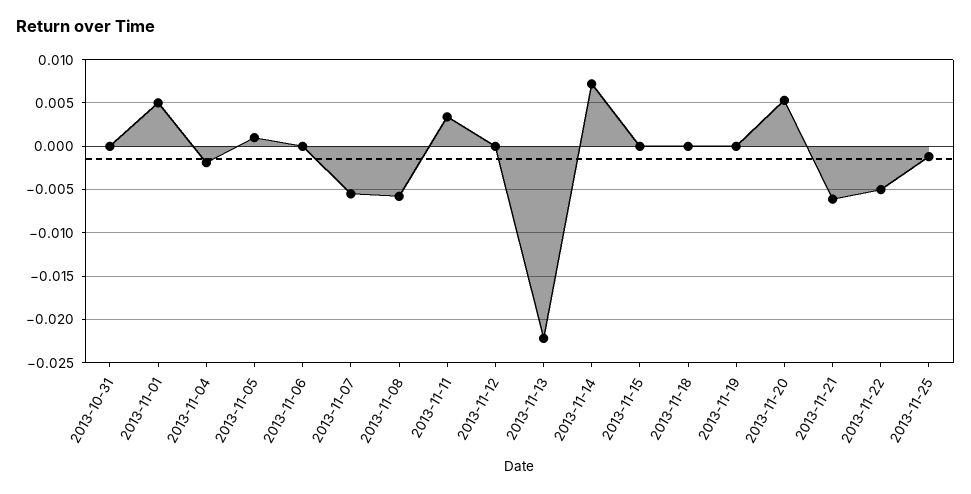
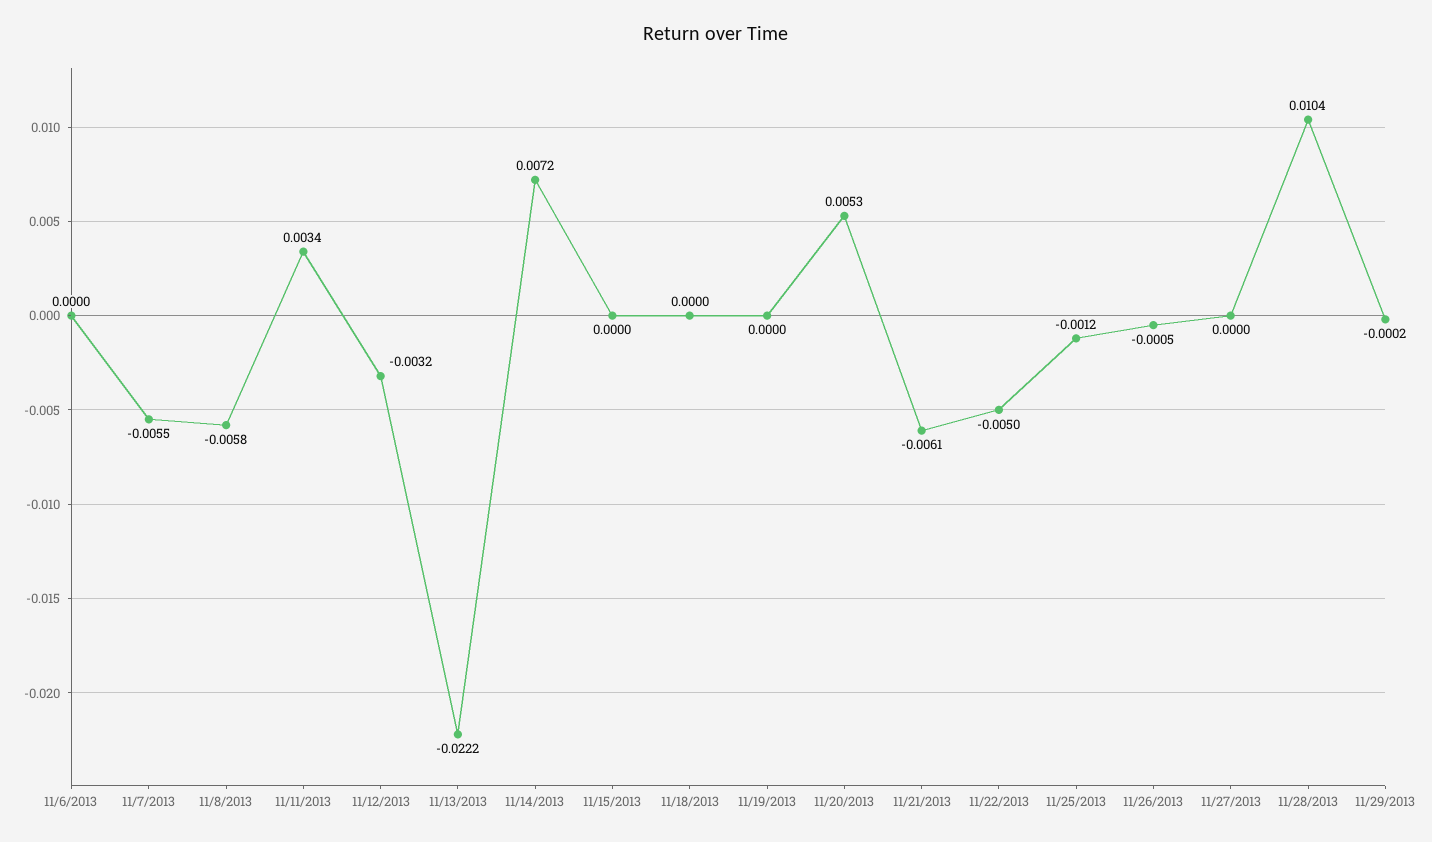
2013-10-31: 0 -> none
2013-11-01: 0.005 -> none
2013-11-04: -0.002 -> none
2013-11-05: 0.001 -> none
2013-11-12: 0 -> -0.0032
11/26/2013: none -> -0.0005
11/27/2013: none -> 0
11/28/2013: none -> 0.0104
11/29/2013: none -> -0.0002

